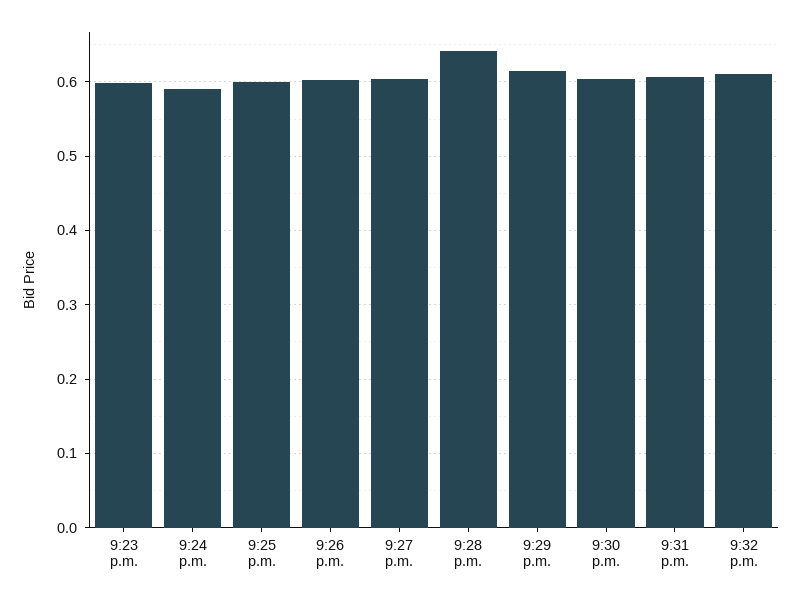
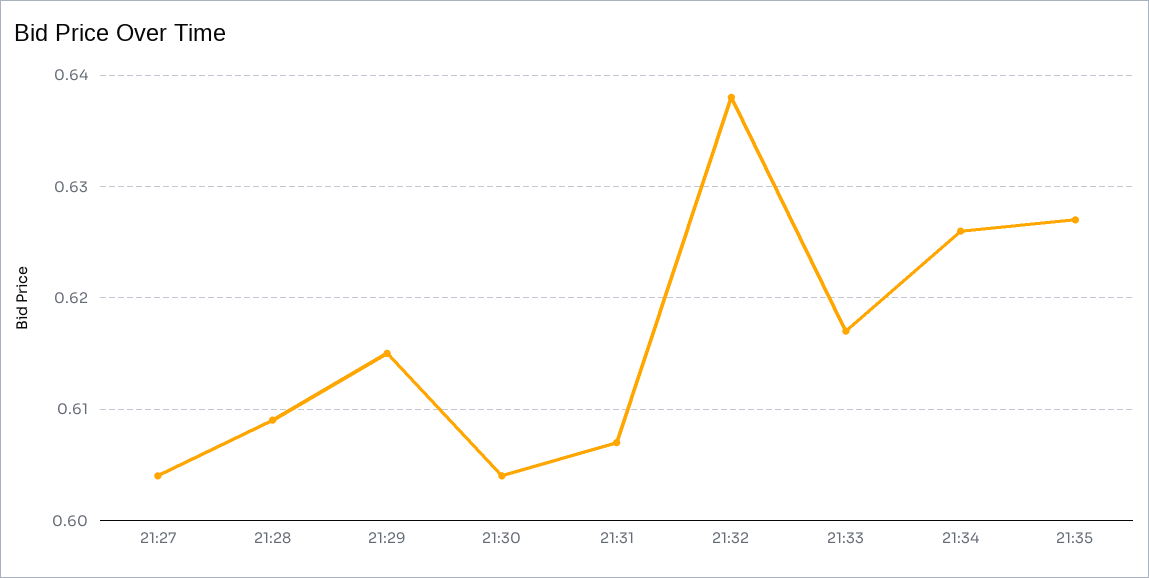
9:23 p.m.: 0.6 -> none
9:24 p.m.: 0.59 -> none
9:25 p.m.: 0.6 -> none
9:26 p.m.: 0.6 -> none
9:28 p.m.: 0.64 -> 0.609
9:32 p.m.: 0.61 -> 0.638
21:33: none -> 0.617
21:34: none -> 0.626
21:35: none -> 0.627

